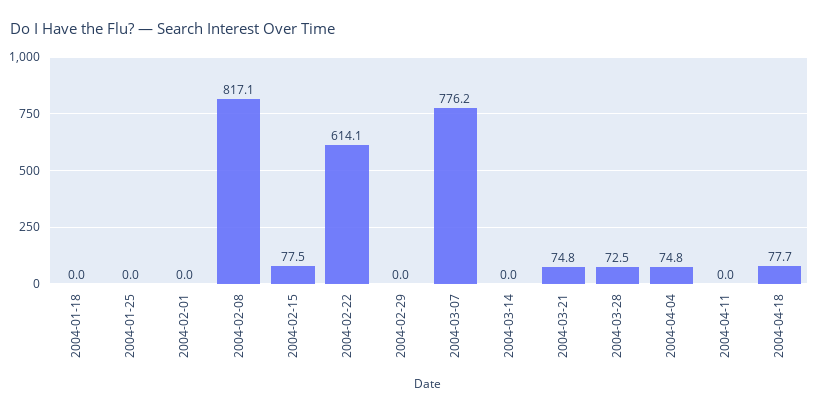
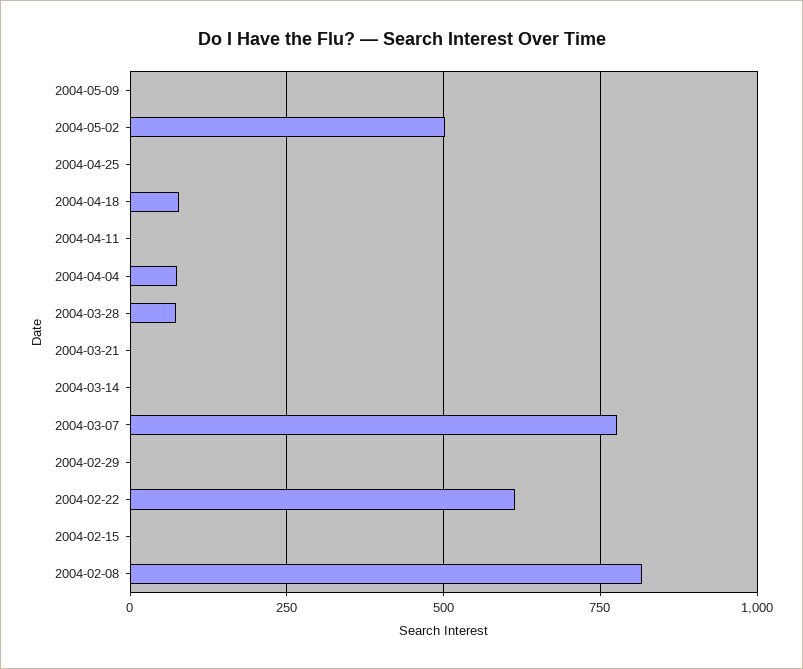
2004-01-18: 0 -> none
2004-01-25: 0 -> none
2004-02-01: 0 -> none
2004-02-15: 77.5 -> 0
2004-03-21: 74.8 -> 0
2004-05-09: none -> 0
2004-05-02: none -> 500
2004-04-25: none -> 0

